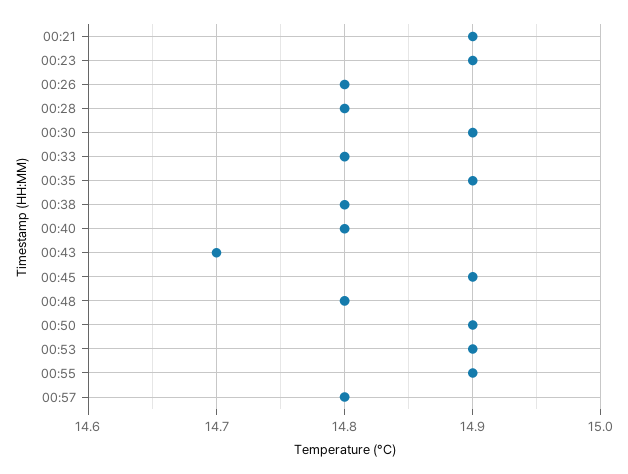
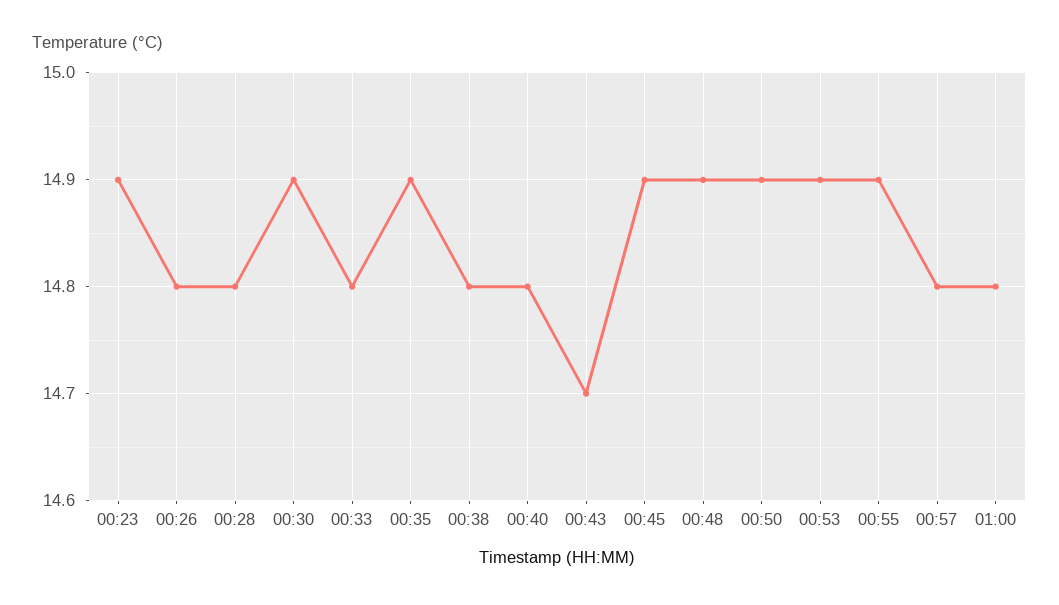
00:21: 14.9 -> none
00:48: 14.8 -> 14.9
01:00: none -> 14.8

